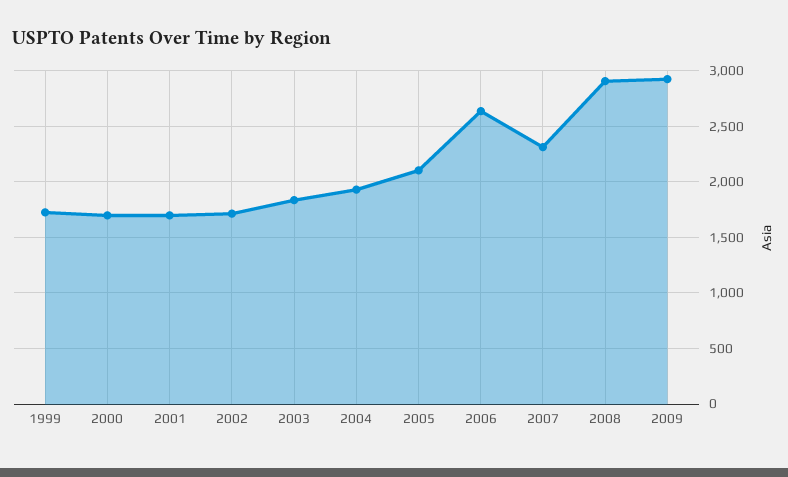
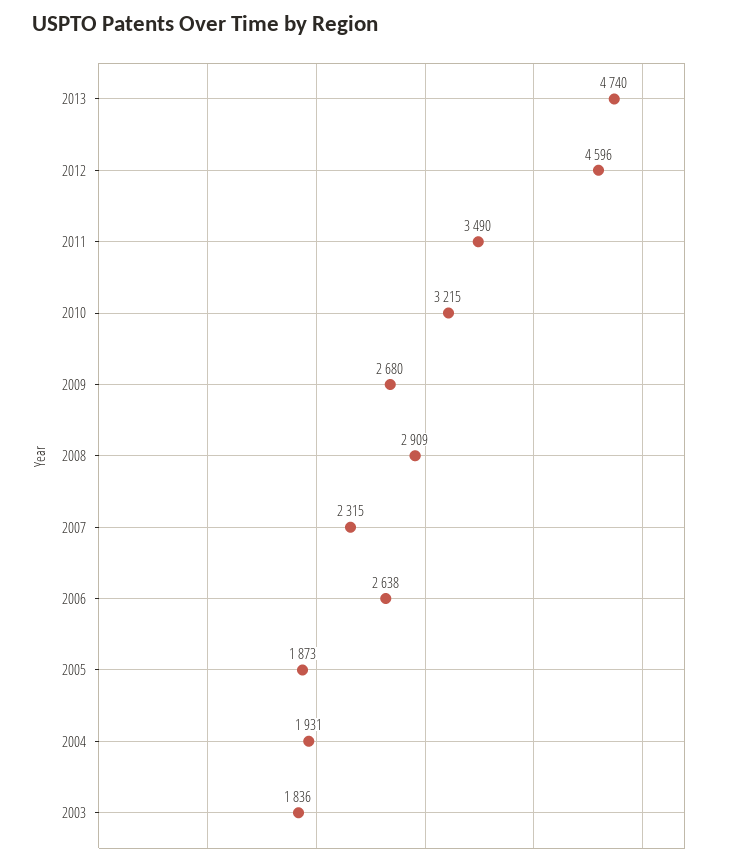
1999: 1700 -> none
2000: 1700 -> none
2001: 1700 -> none
2002: 1700 -> none
2005: 2100 -> 1873
2009: 2900 -> 2680
2013: none -> 4740
2012: none -> 4596
2011: none -> 3490
2010: none -> 3215

